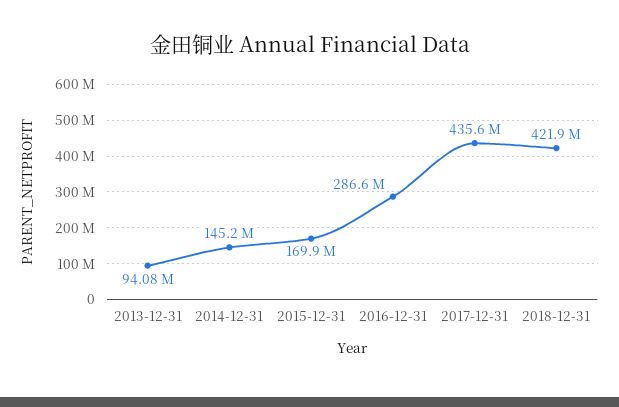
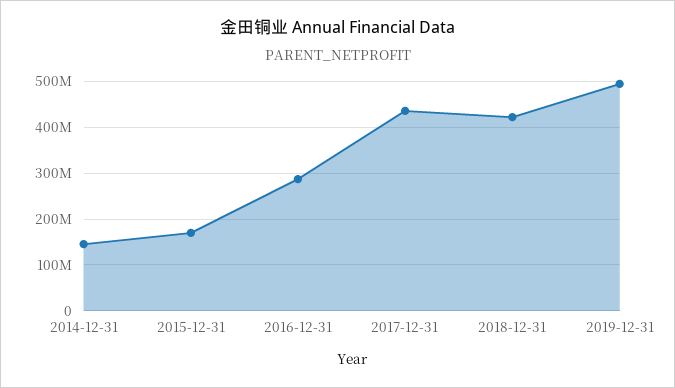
2013-12-31: 94080000 -> none
2019-12-31: none -> 500000000

